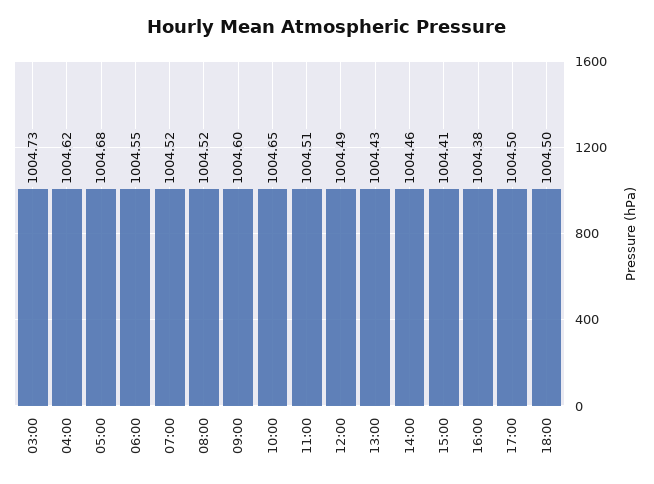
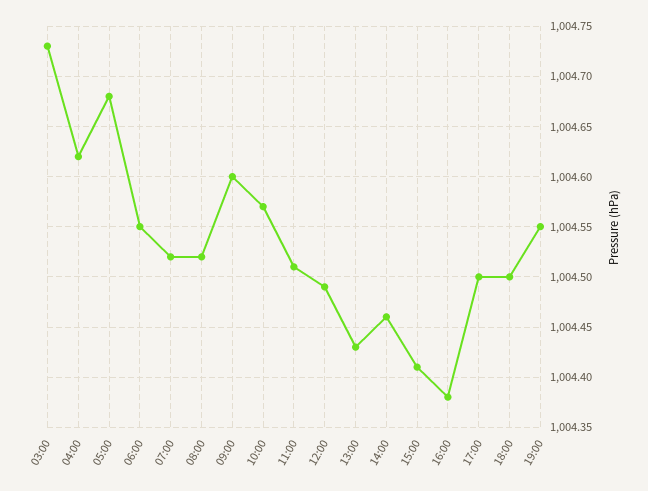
10:00: 1004.65 -> 1004.57
19:00: none -> 1004.55

